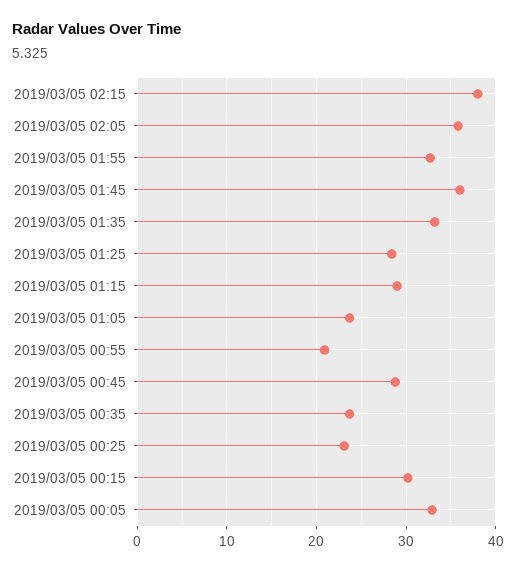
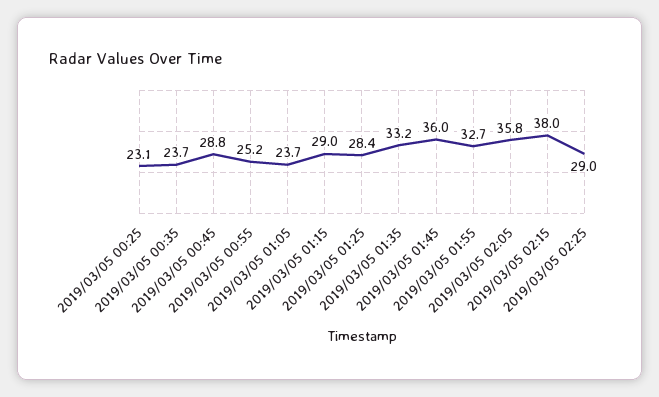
2019/03/05 00:55: 21 -> 25.2
2019/03/05 00:15: 30 -> none
2019/03/05 00:05: 33 -> none
2019/03/05 02:25: none -> 29

